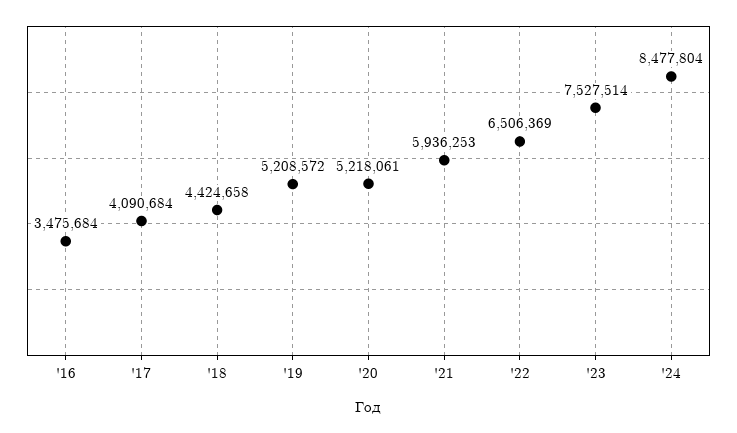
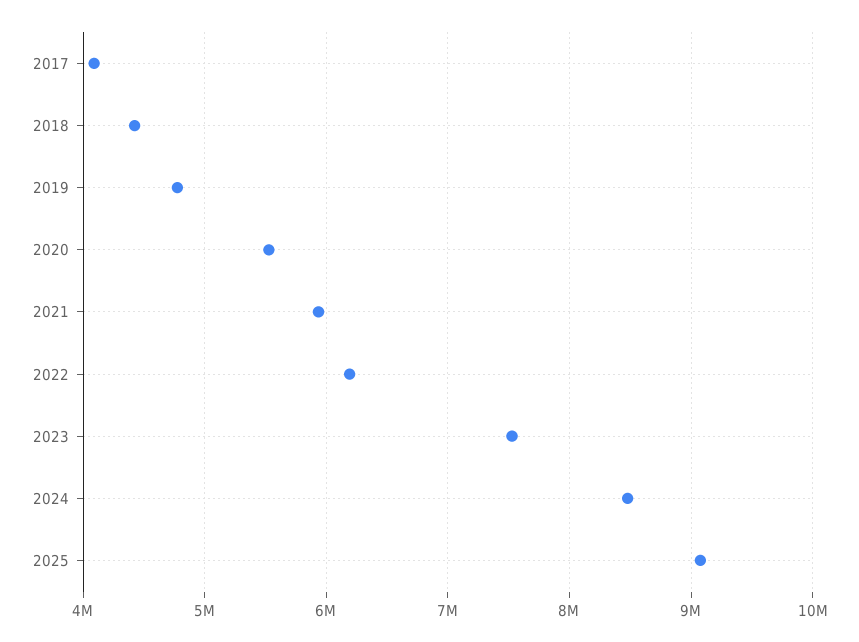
'16: 3475684 -> none
'19: 5208572 -> 4800000
'20: 5218061 -> 5500000
'22: 6506369 -> 6200000
2025: none -> 9100000

